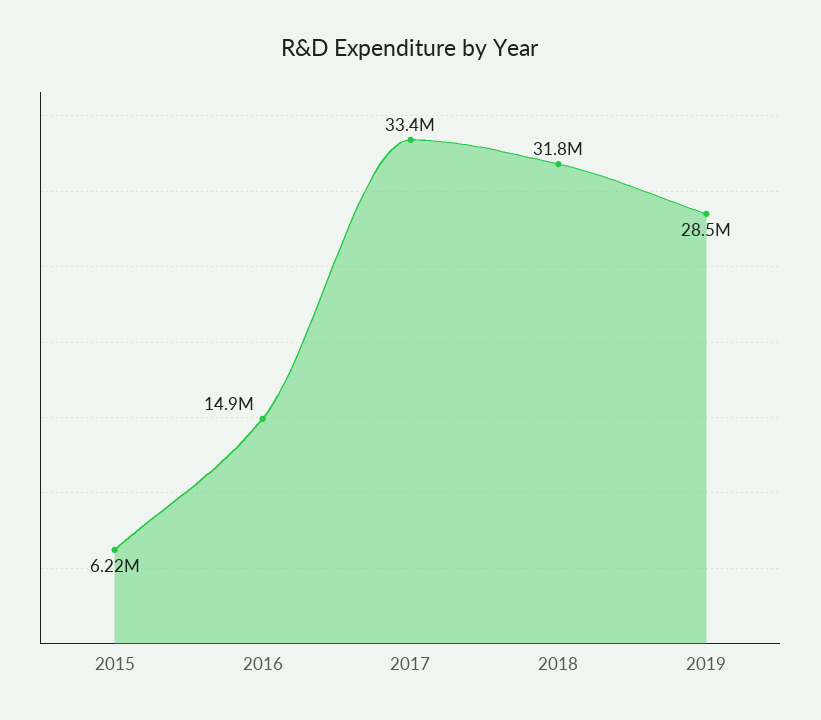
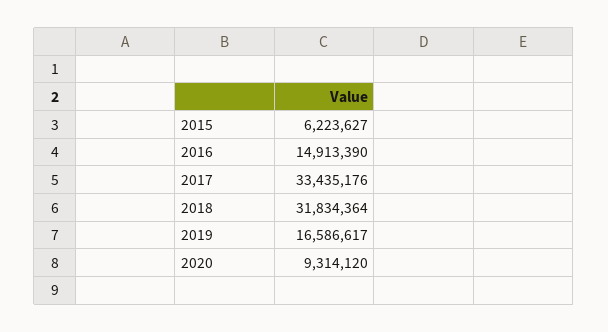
2019: 28500000 -> 16586617
2020: none -> 9314120

